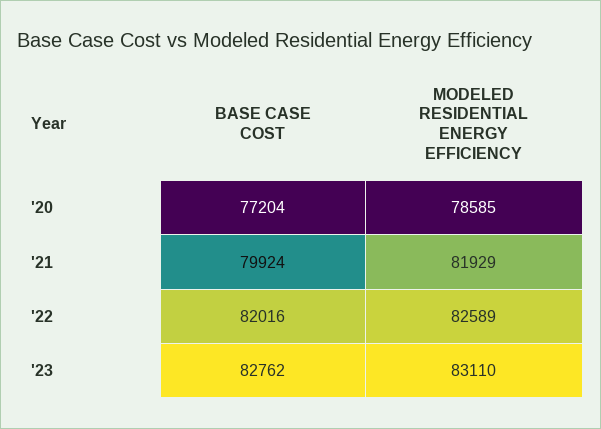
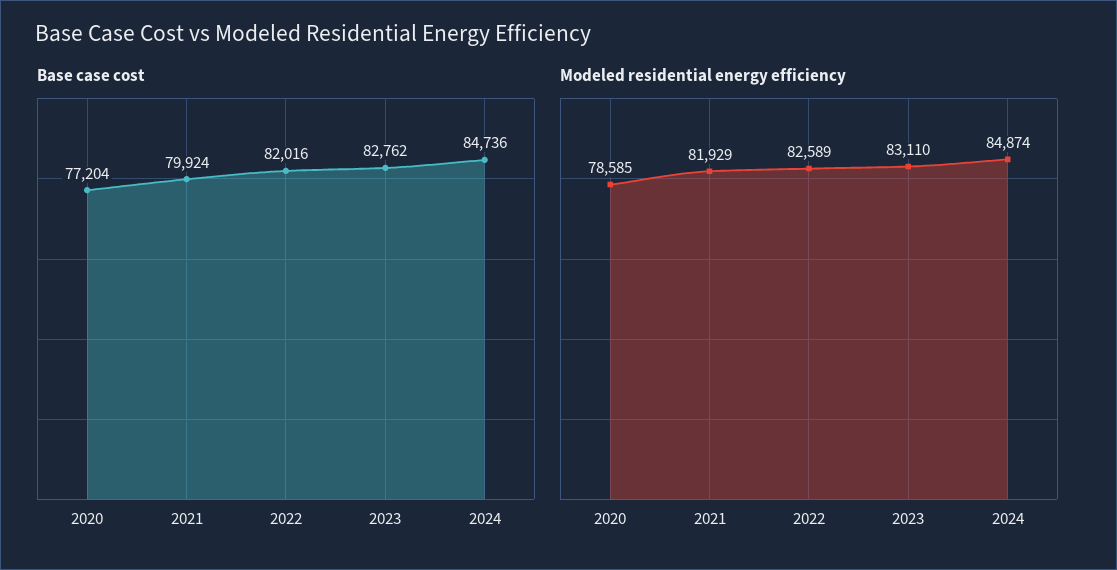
BASE CASE COST, 2024: none -> 84736
MODELED RESIDENTIAL ENERGY EFFICIENCY, 2024: none -> 84874

